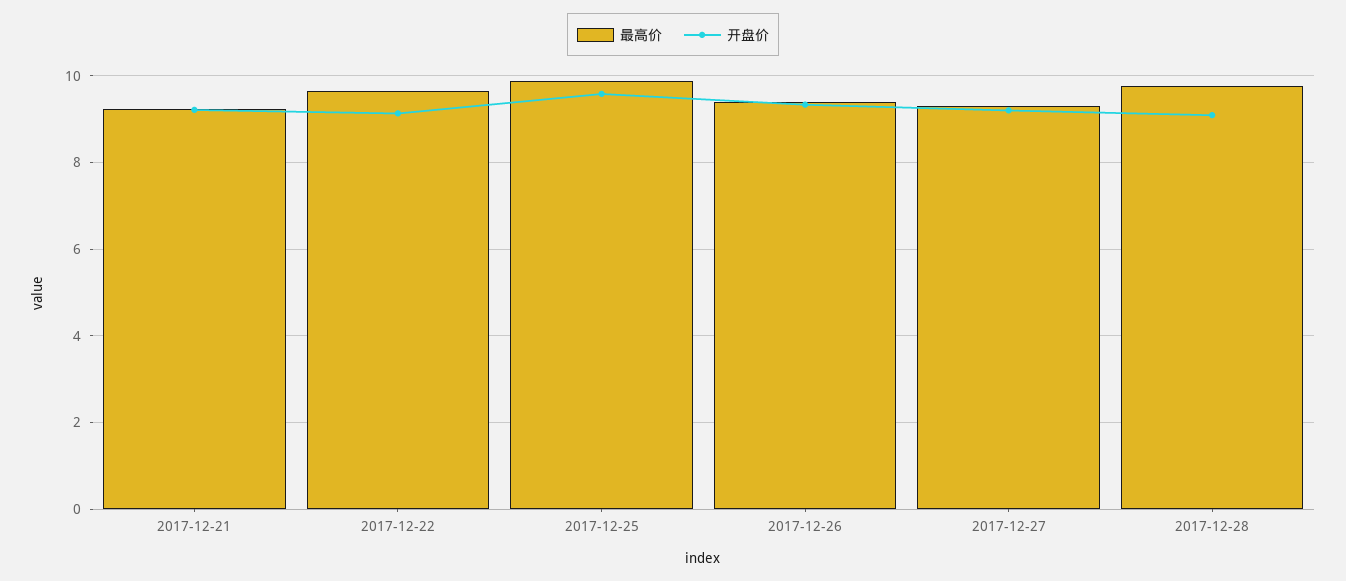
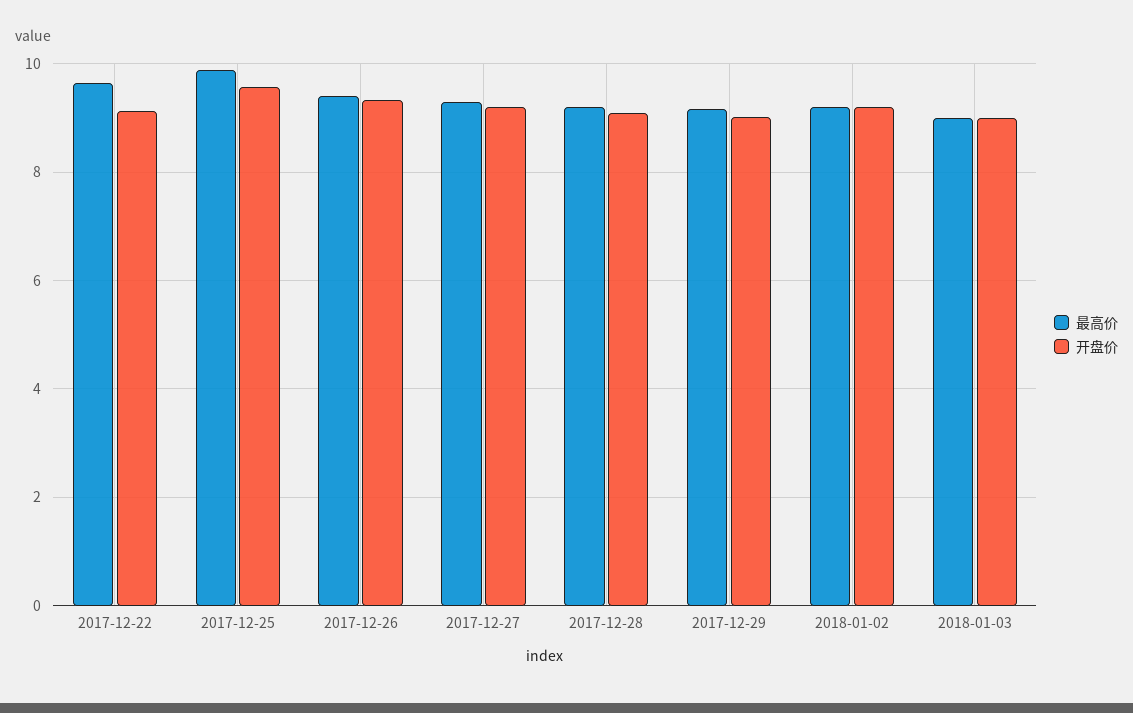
最高价, 2017-12-21: 9.2 -> none
开盘价, 2017-12-21: 9.2 -> none
最高价, 2017-12-28: 9.8 -> 9.2
最高价, 2017-12-29: none -> 9.2
开盘价, 2017-12-29: none -> 9
最高价, 2018-01-02: none -> 9.2
开盘价, 2018-01-02: none -> 9.2
最高价, 2018-01-03: none -> 9
开盘价, 2018-01-03: none -> 9

